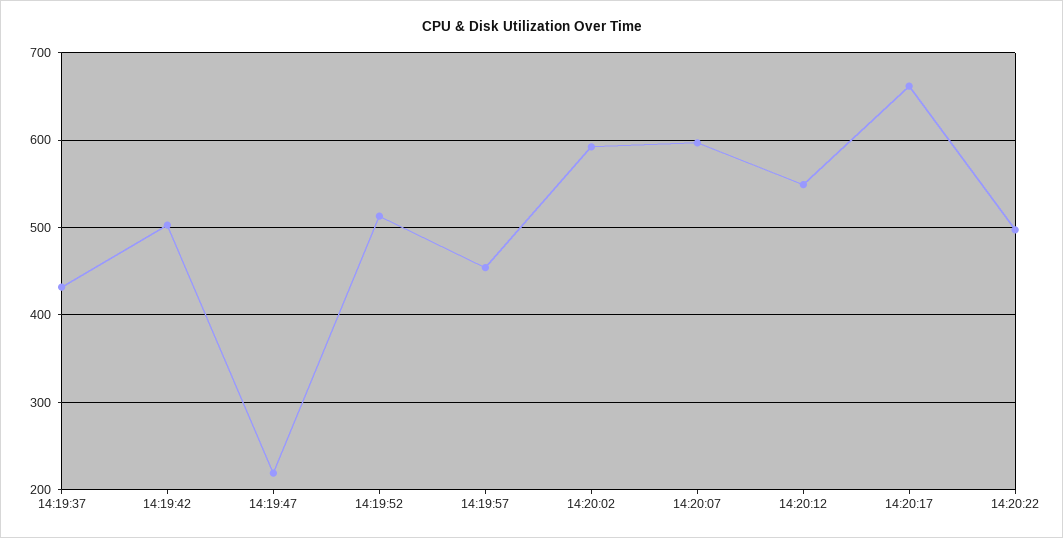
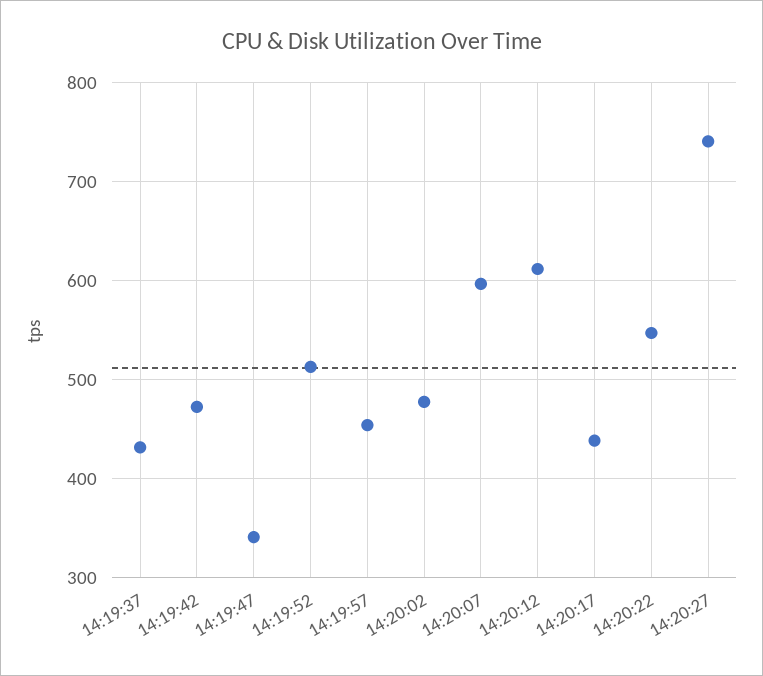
14:19:42: 500 -> 470
14:19:47: 220 -> 340
14:20:02: 590 -> 480
14:20:12: 550 -> 610
14:20:17: 660 -> 440
14:20:22: 500 -> 550
14:20:27: none -> 740

